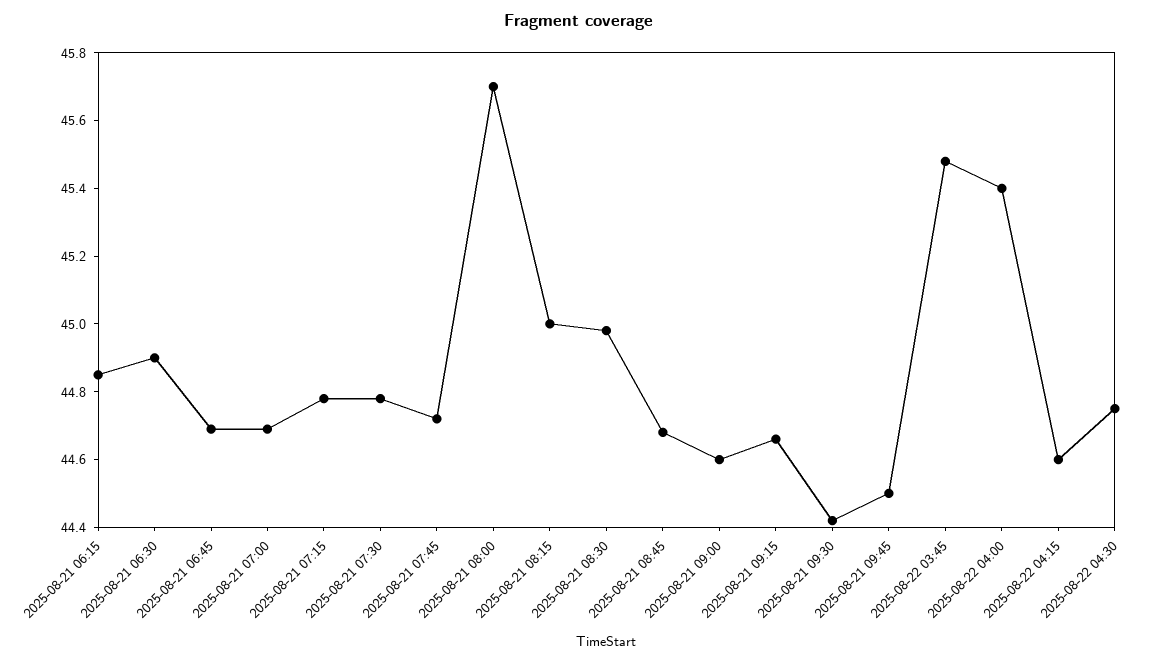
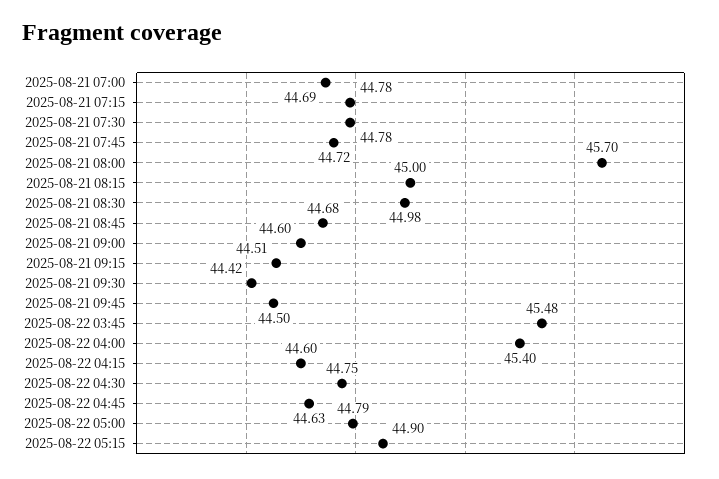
2025-08-21 06:15: 44.85 -> none
2025-08-21 06:30: 44.9 -> none
2025-08-21 06:45: 44.7 -> none
2025-08-21 09:15: 44.65 -> 44.51
2025-08-22 04:45: none -> 44.63
2025-08-22 05:00: none -> 44.79
2025-08-22 05:15: none -> 44.9

